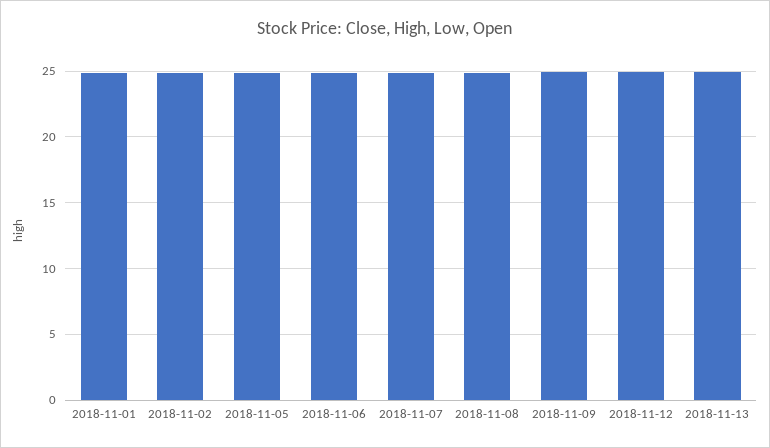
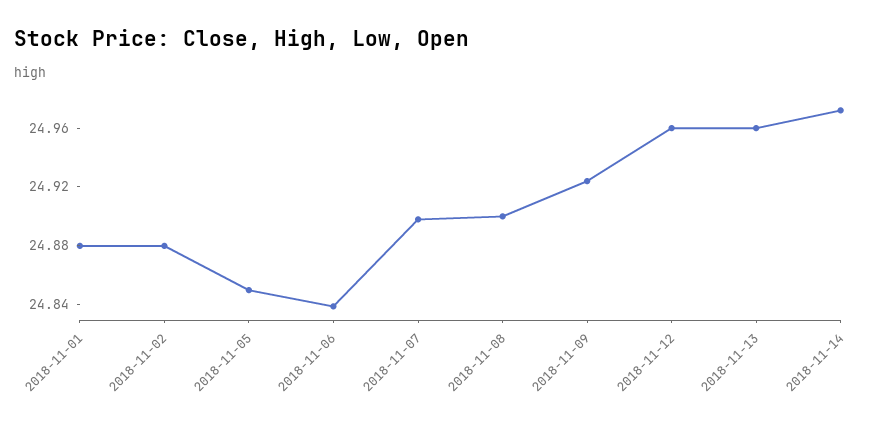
2018-11-14: none -> 24.97

